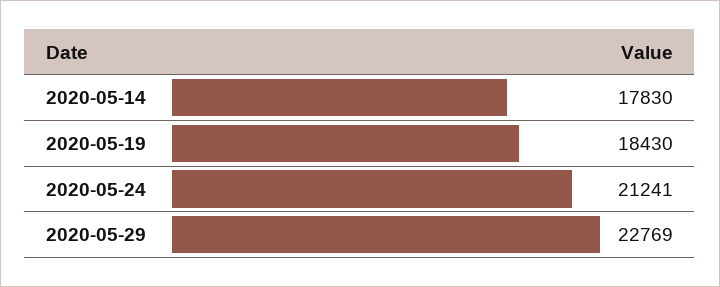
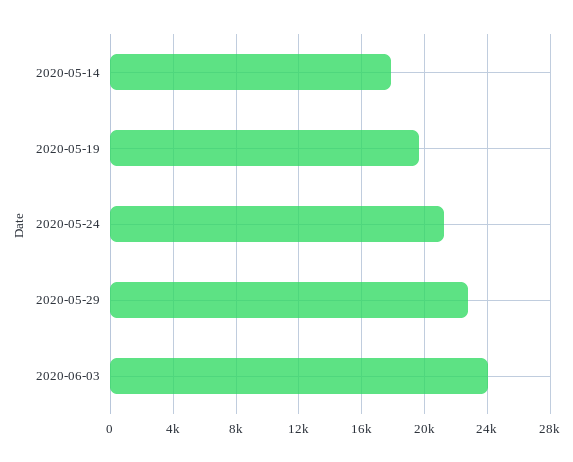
2020-05-19: 18430 -> 19500
2020-06-03: none -> 24000

